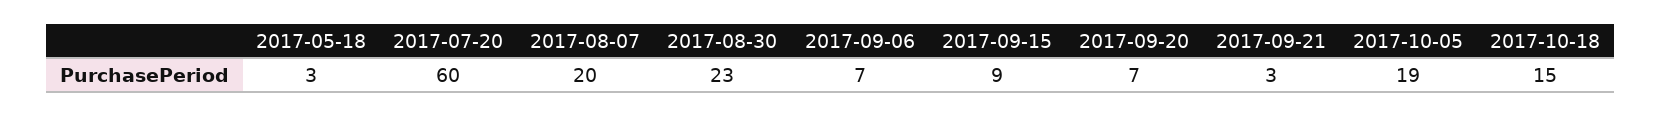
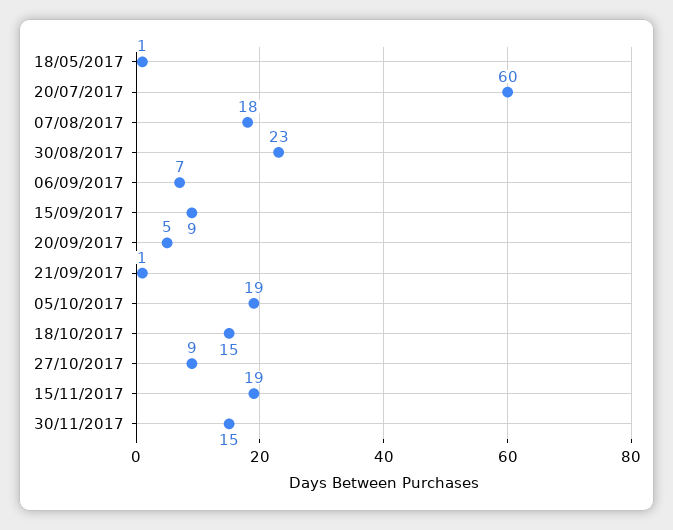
2017-05-18: 3 -> 1
2017-08-07: 20 -> 18
2017-09-20: 7 -> 5
2017-09-21: 3 -> 1
27/10/2017: none -> 9
15/11/2017: none -> 19
30/11/2017: none -> 15

